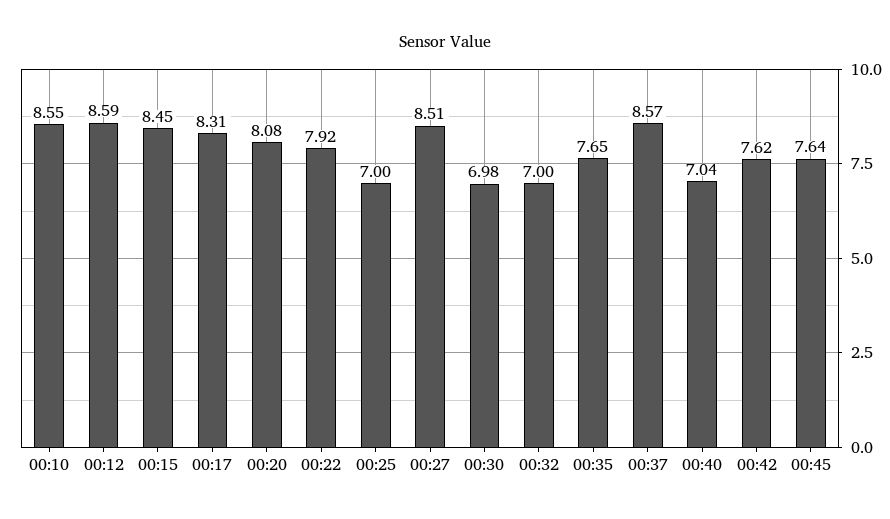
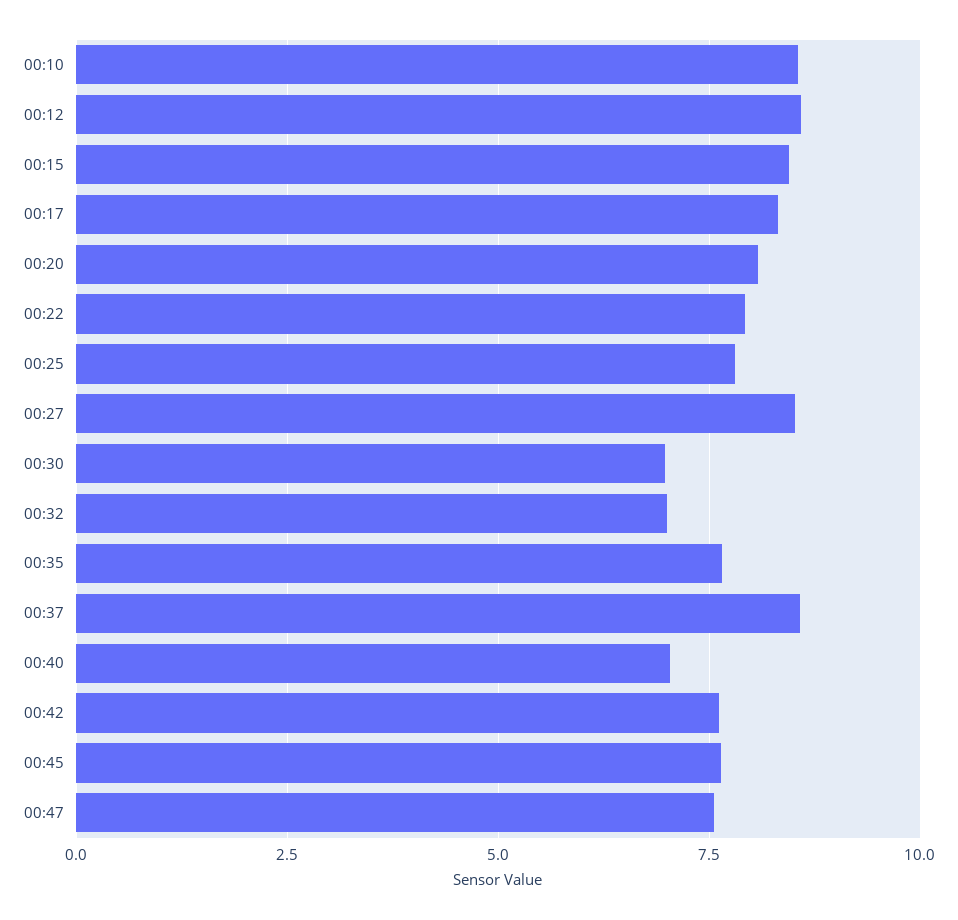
00:25: 7 -> 7.75
00:47: none -> 7.5

